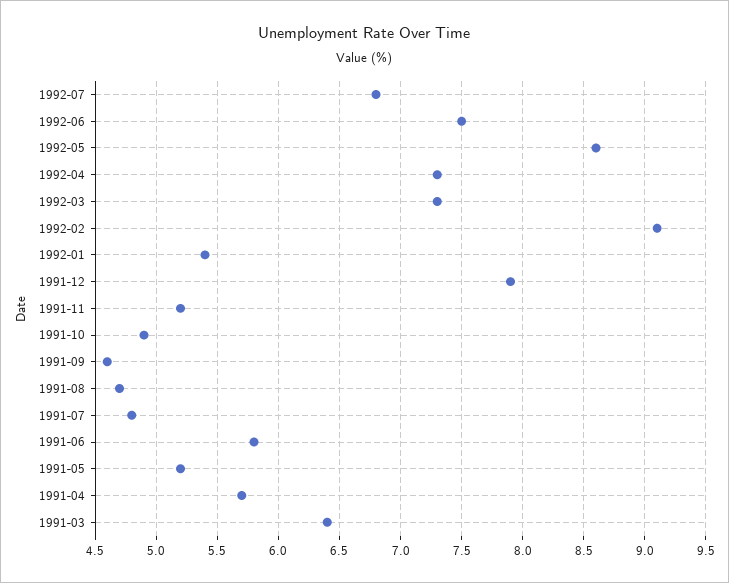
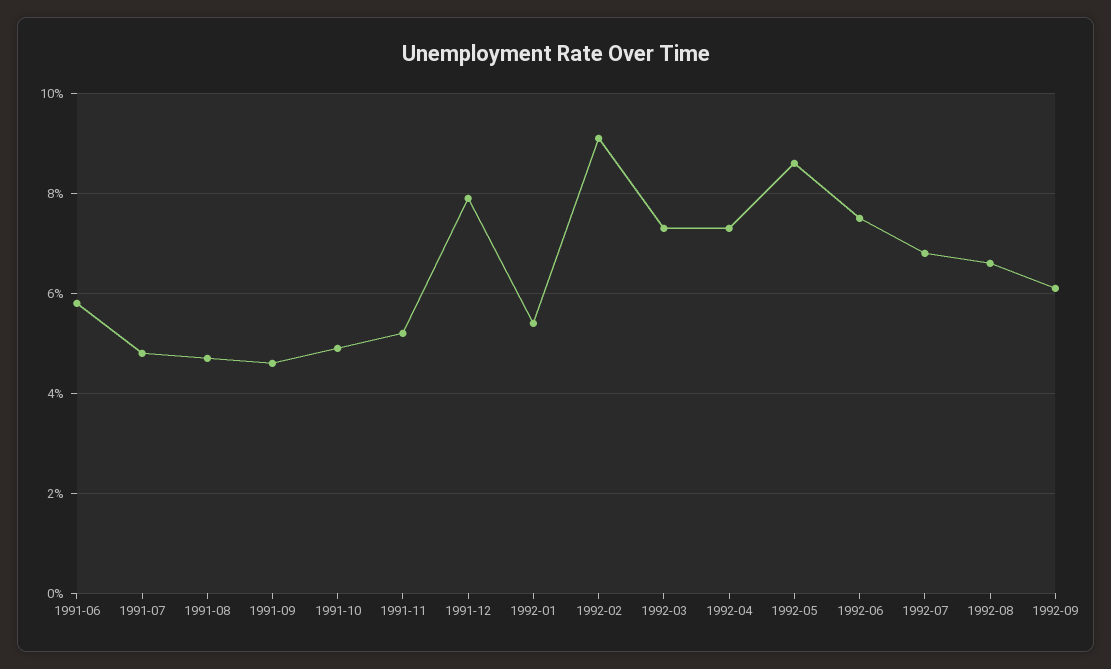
1991-05: 5.2 -> none
1991-04: 5.7 -> none
1991-03: 6.4 -> none
1992-08: none -> 6.5
1992-09: none -> 6

